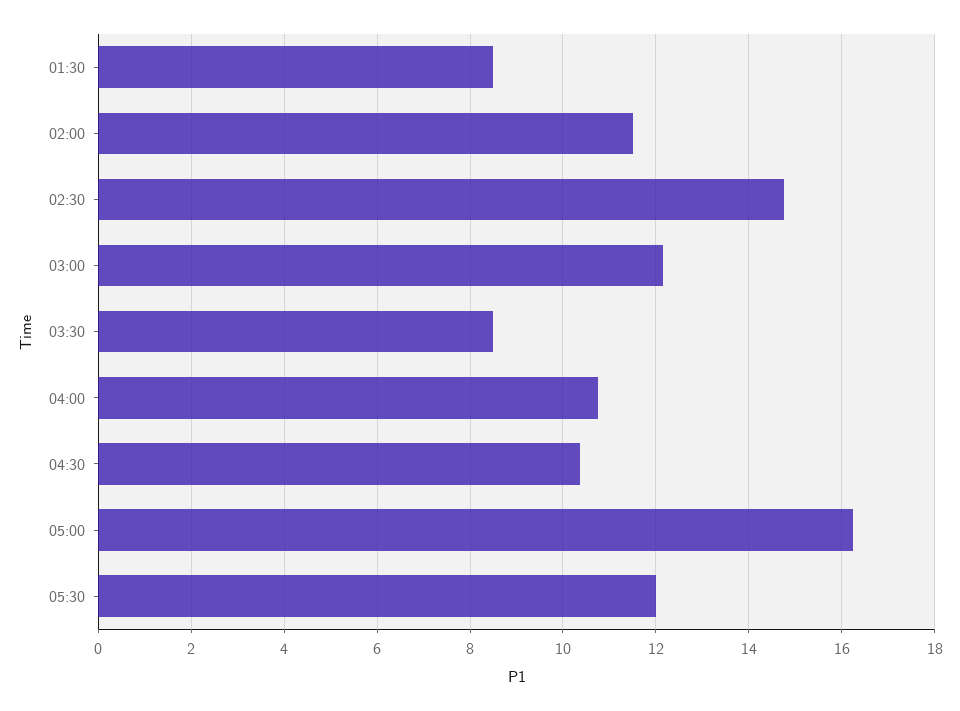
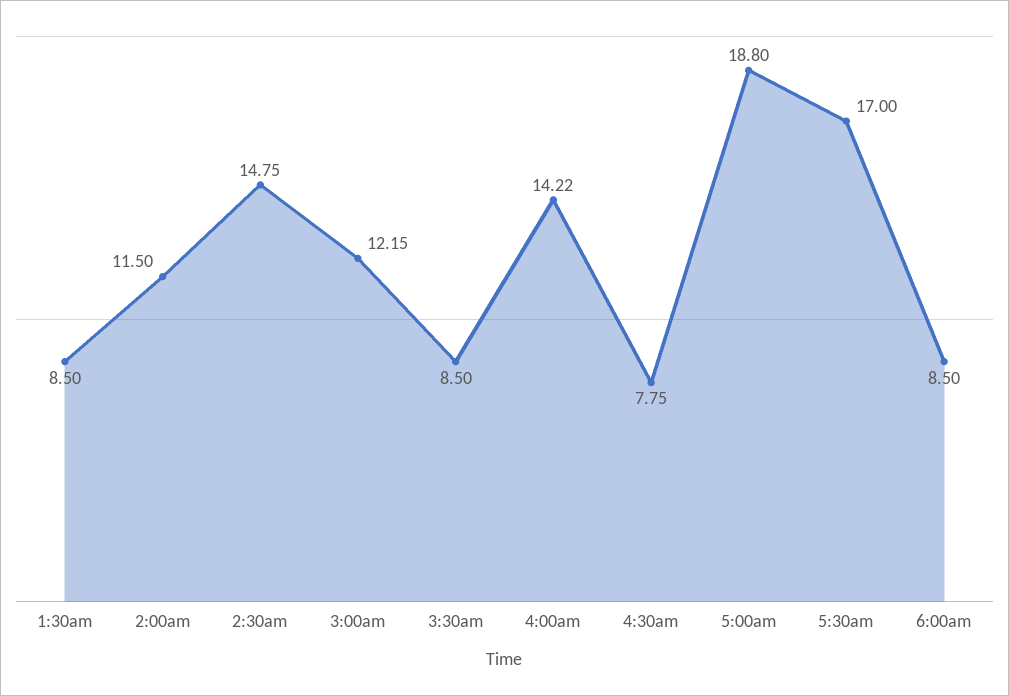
04:00: 10.8 -> 14.22
04:30: 10.4 -> 7.75
05:00: 16.2 -> 18.8
05:30: 12 -> 17
6:00am: none -> 8.5

